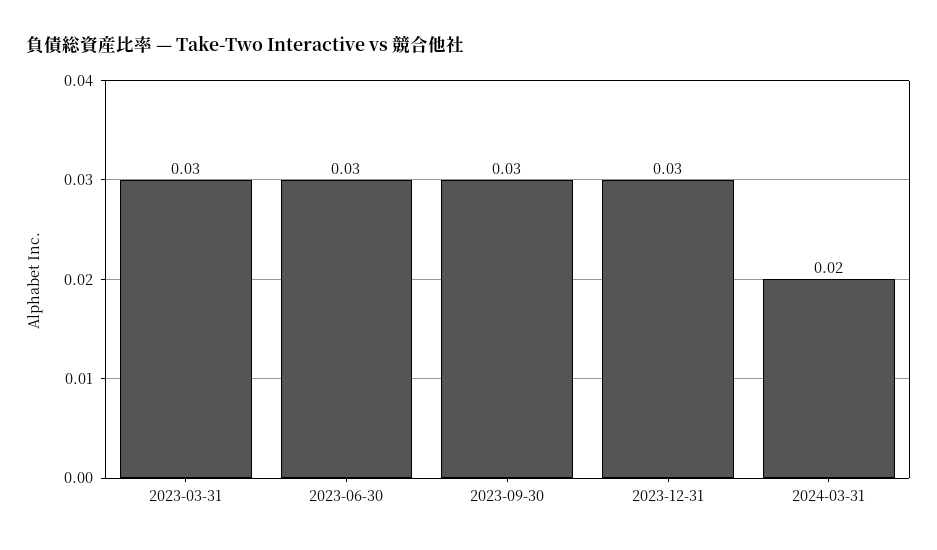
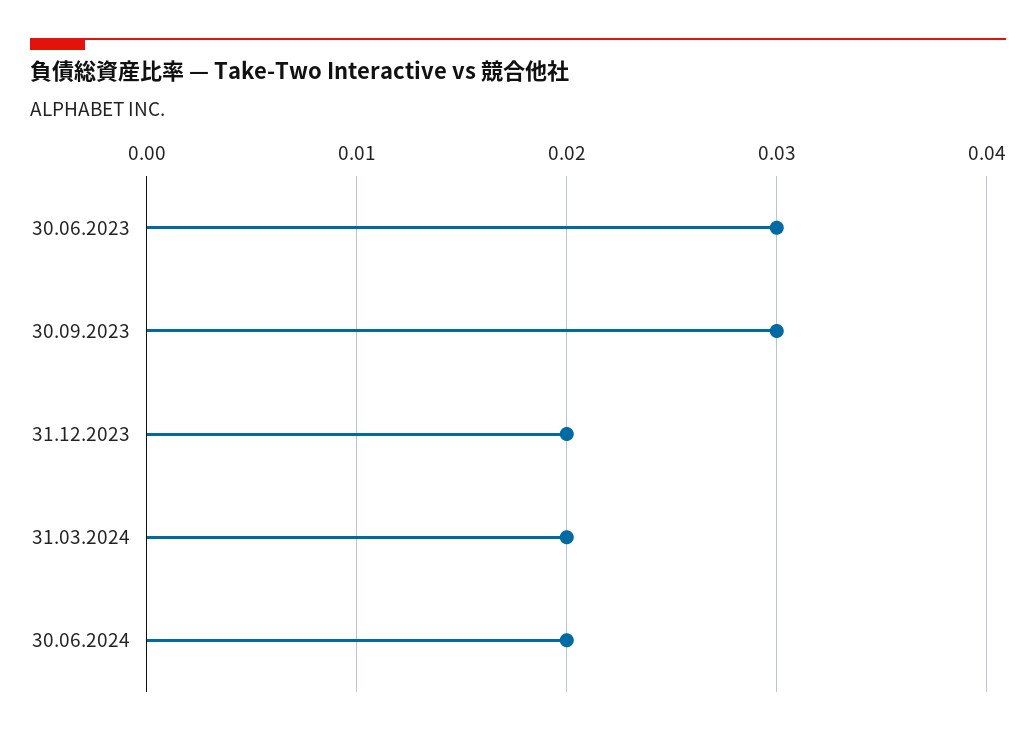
2023-03-31: 0.03 -> none
2023-12-31: 0.03 -> 0.02
30.06.2024: none -> 0.02

